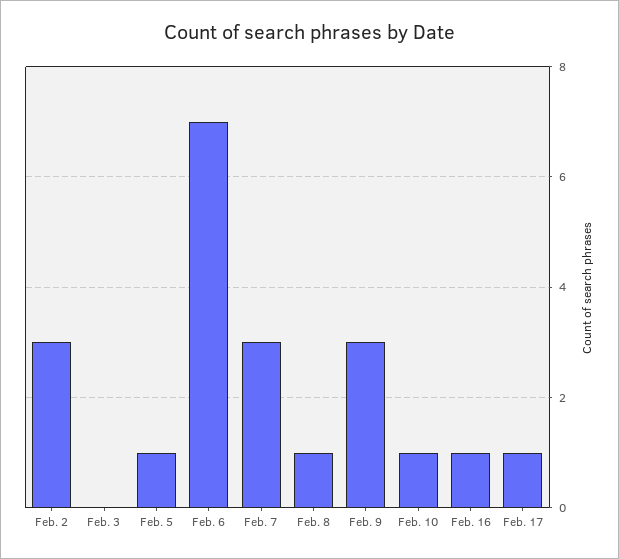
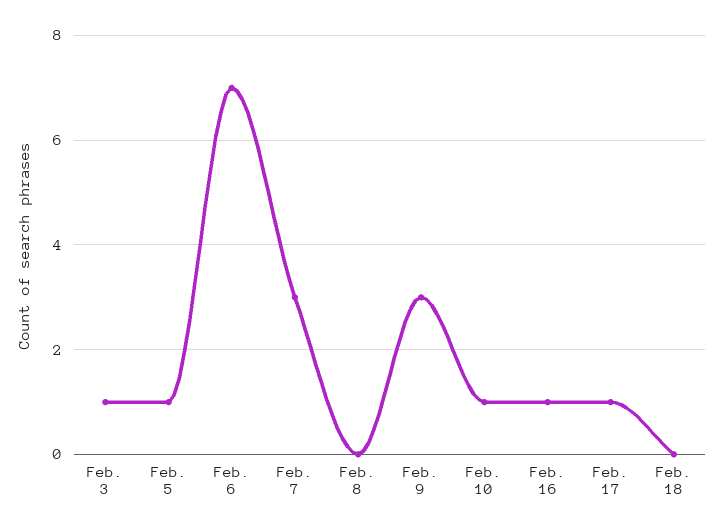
Feb. 2: 3 -> none
Feb. 3: 0 -> 1
Feb. 8: 1 -> 0
Feb. 18: none -> 0

